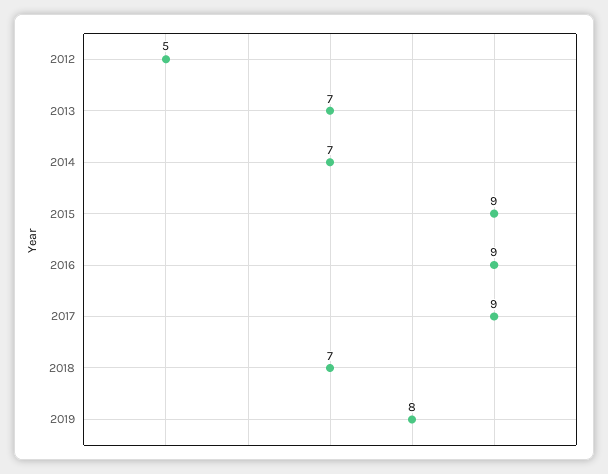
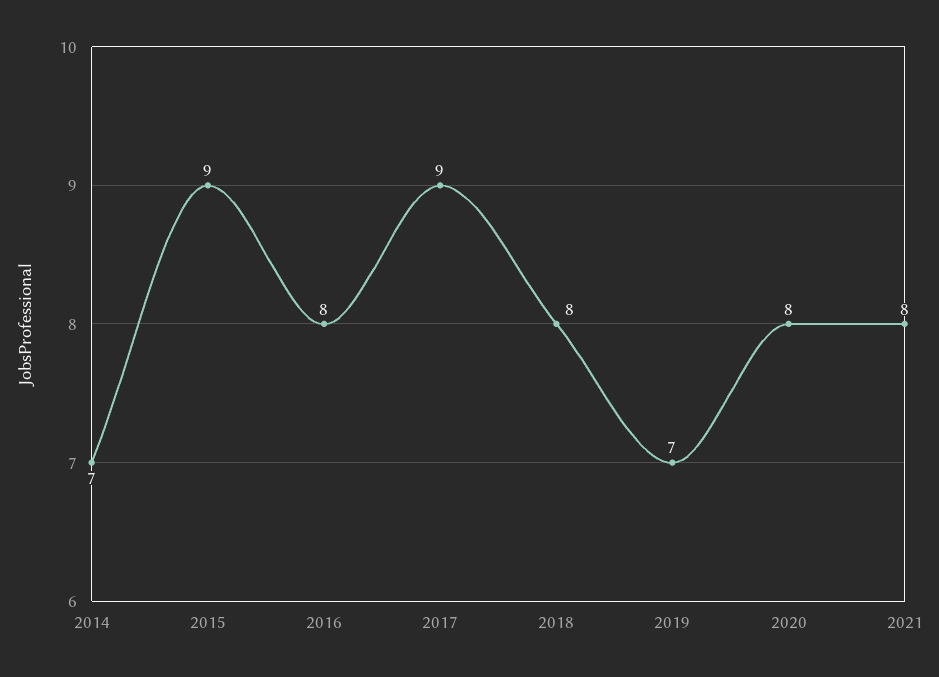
2012: 5 -> none
2013: 7 -> none
2016: 9 -> 8
2018: 7 -> 8
2019: 8 -> 7
2020: none -> 8
2021: none -> 8

